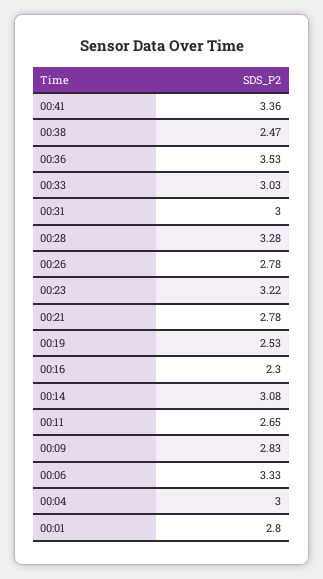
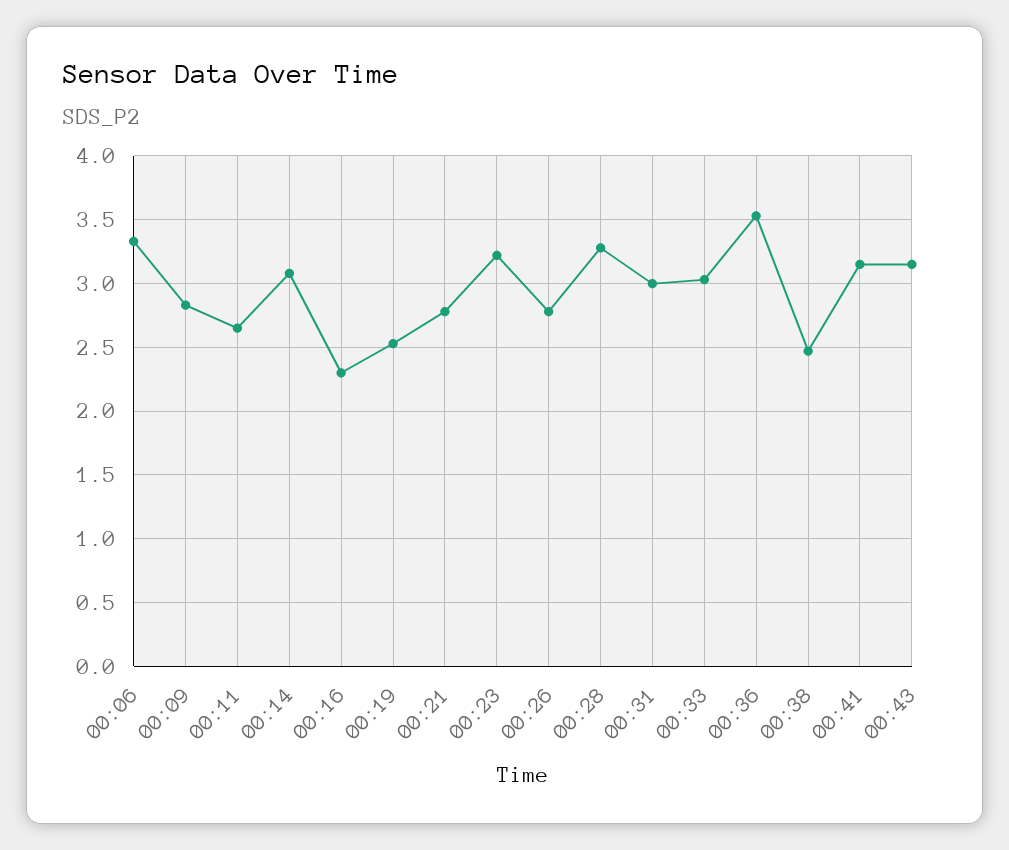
00:41: 3.36 -> 3.15
00:04: 3 -> none
00:01: 2.8 -> none
00:43: none -> 3.15

